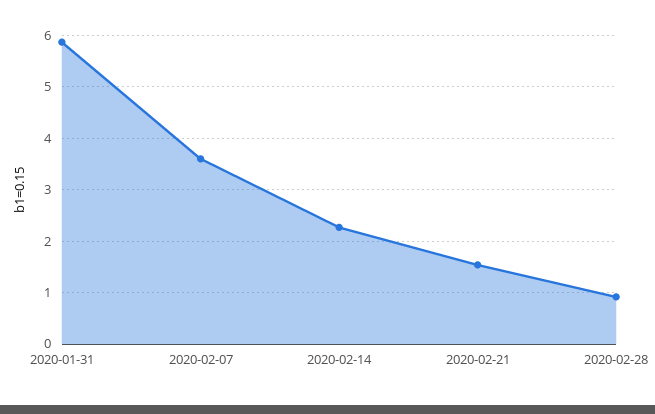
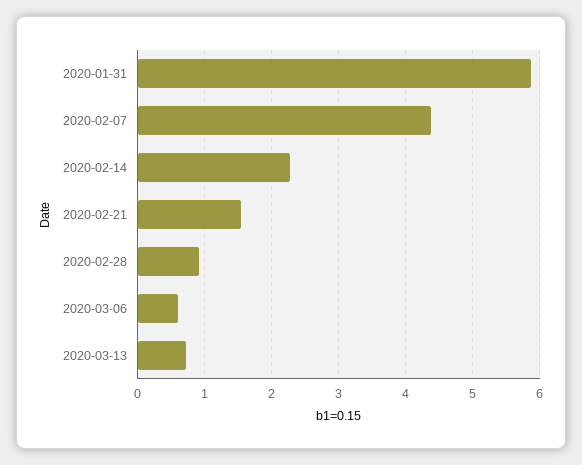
2020-02-07: 3.6 -> 4.4
2020-03-06: none -> 0.6
2020-03-13: none -> 0.7

